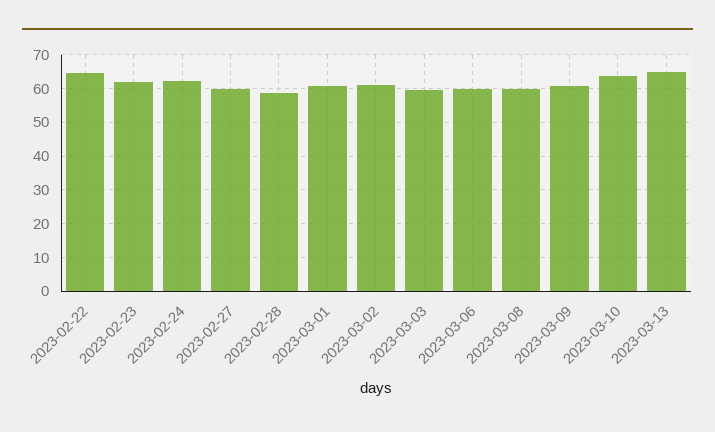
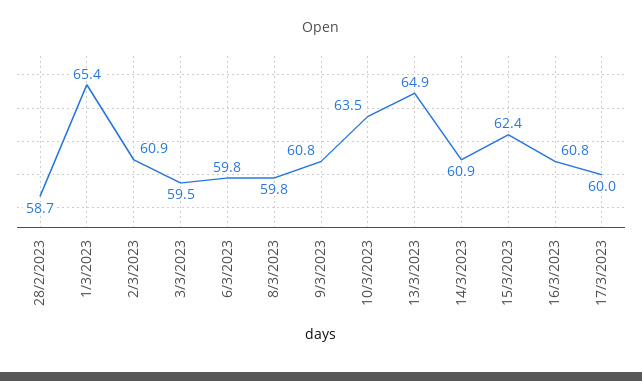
2023-02-22: 64 -> none
2023-02-23: 62 -> none
2023-02-24: 62 -> none
2023-02-27: 60 -> none
2023-03-01: 60 -> 65.4
14/3/2023: none -> 60.9
15/3/2023: none -> 62.4
16/3/2023: none -> 60.8
17/3/2023: none -> 60

